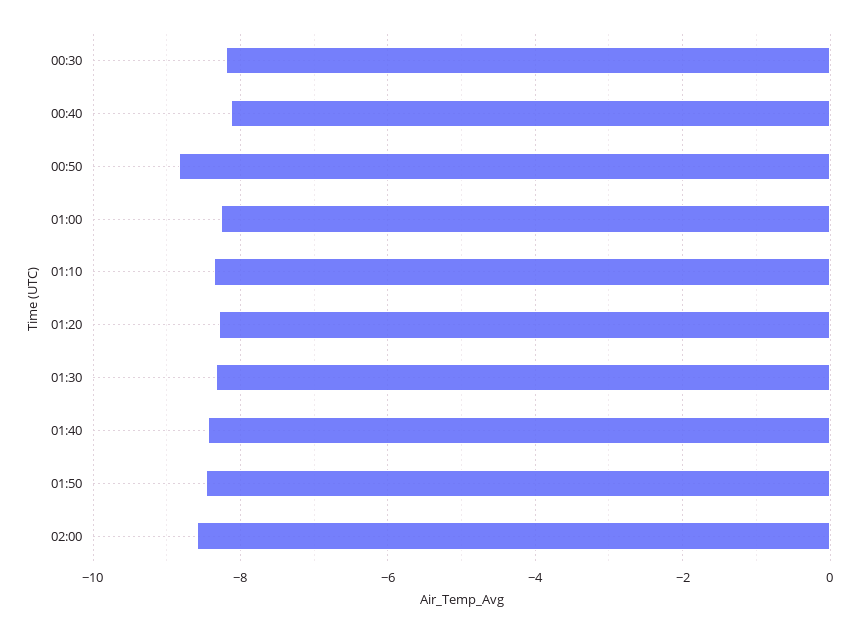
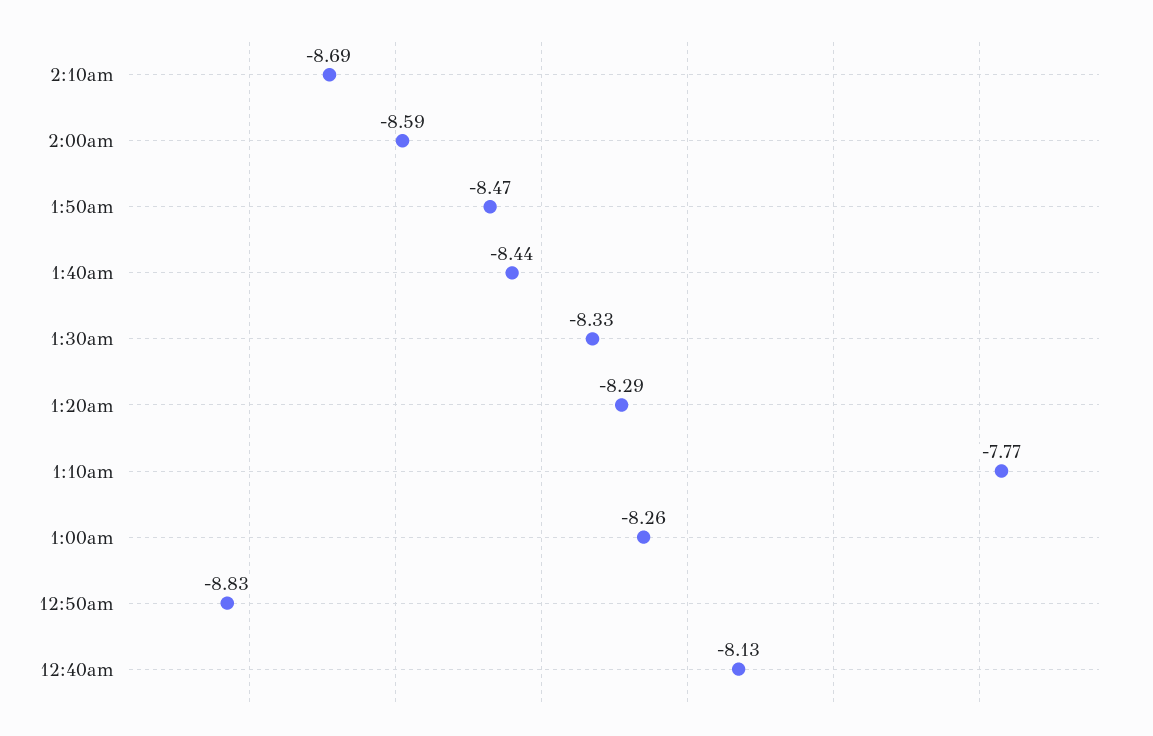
00:30: -8.2 -> none
01:10: -8.4 -> -7.77
2:10am: none -> -8.69

